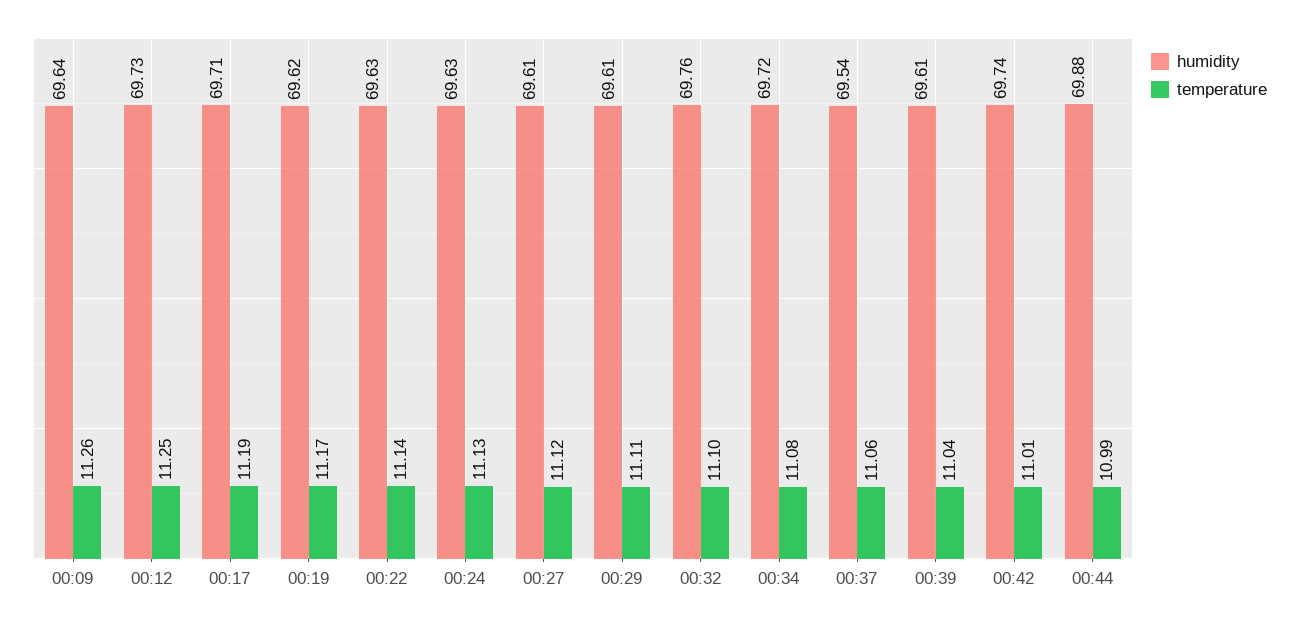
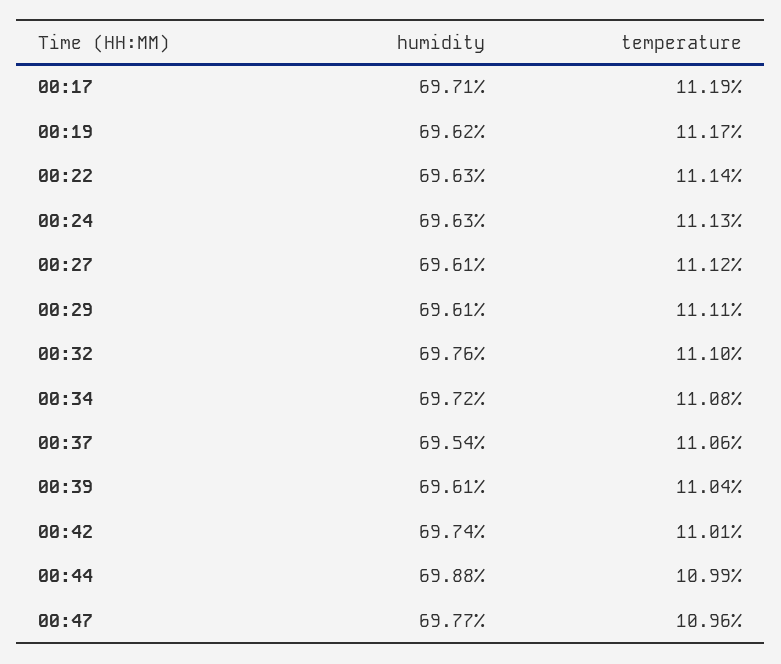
humidity, 00:09: 69.64 -> none
temperature, 00:09: 11.26 -> none
humidity, 00:12: 69.73 -> none
temperature, 00:12: 11.25 -> none
humidity, 00:47: none -> 69.77
temperature, 00:47: none -> 10.96

